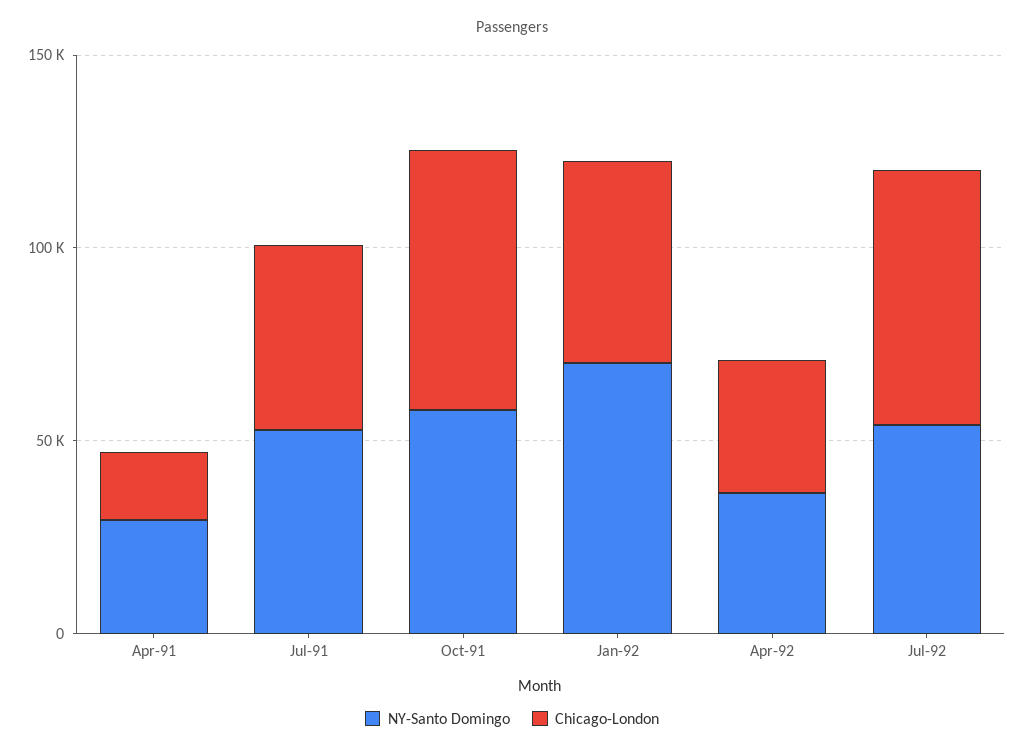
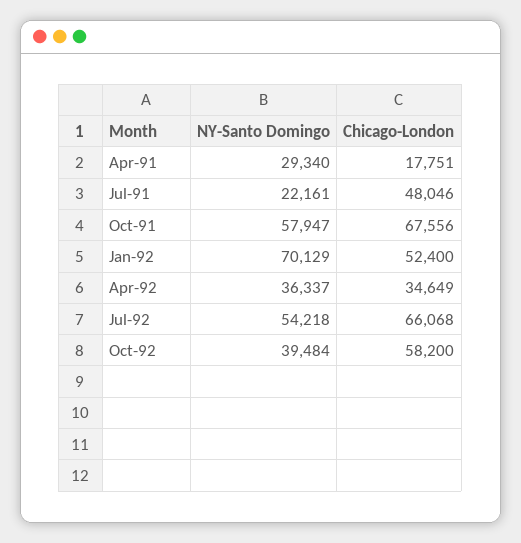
NY-Santo Domingo, Jul-91: 50000 -> 22161
NY-Santo Domingo, Oct-92: none -> 39484
Chicago-London, Oct-92: none -> 58200

